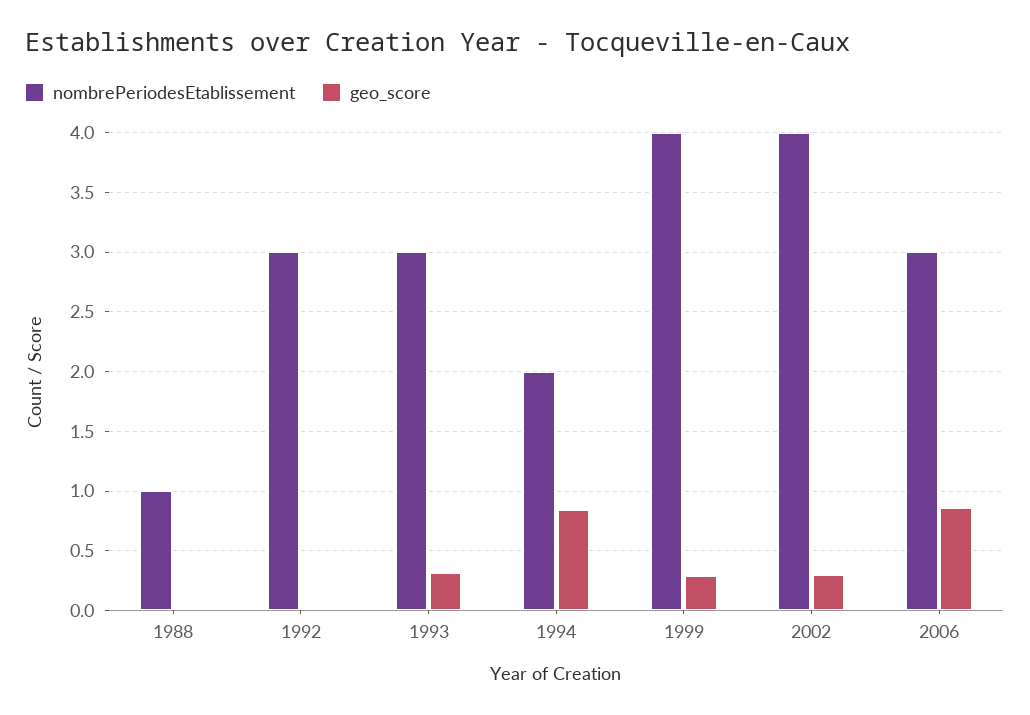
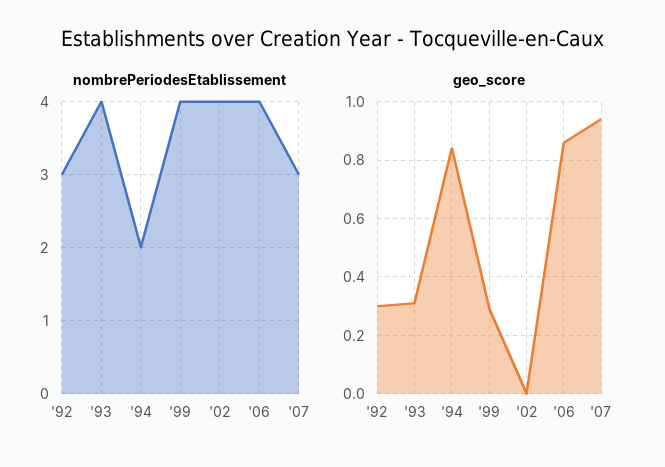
nombrePeriodesEtablissement, 1988: 1 -> none
geo_score, 1988: 0 -> none
geo_score, 1992: 0 -> 0.3
nombrePeriodesEtablissement, 1993: 3 -> 4
geo_score, 2002: 0.3 -> 0
nombrePeriodesEtablissement, 2006: 3 -> 4
nombrePeriodesEtablissement, '07: none -> 3
geo_score, '07: none -> 0.95

